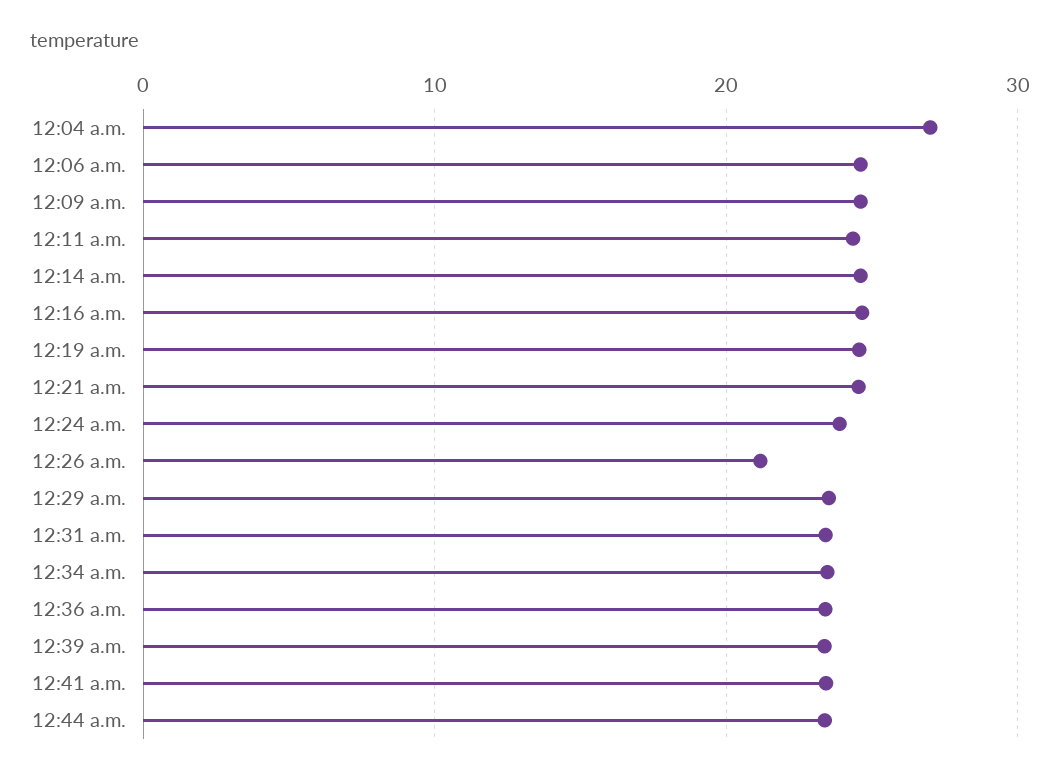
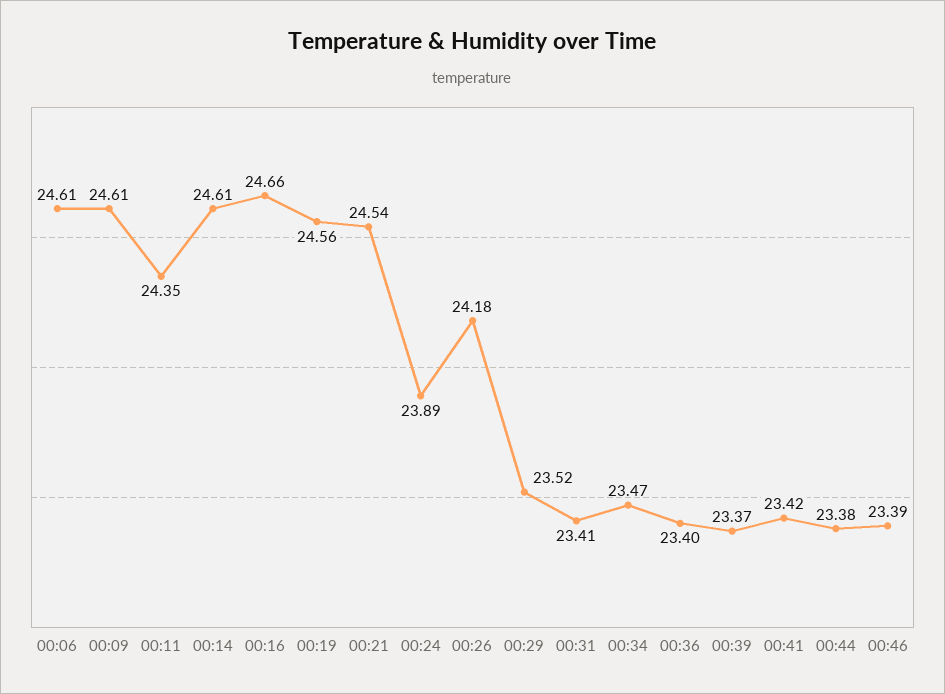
12:04 a.m.: 27 -> none
12:26 a.m.: 21 -> 24.18
00:46: none -> 23.39

